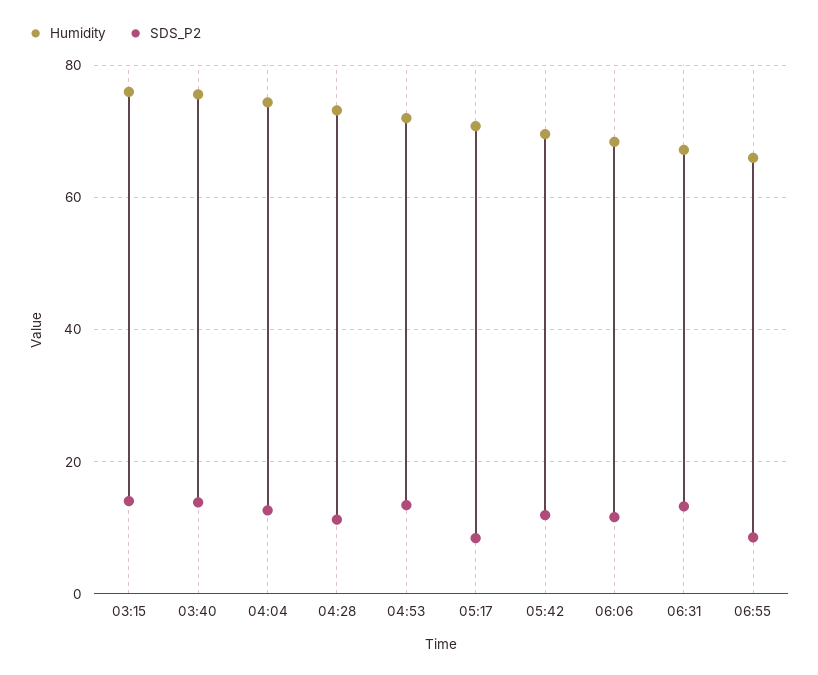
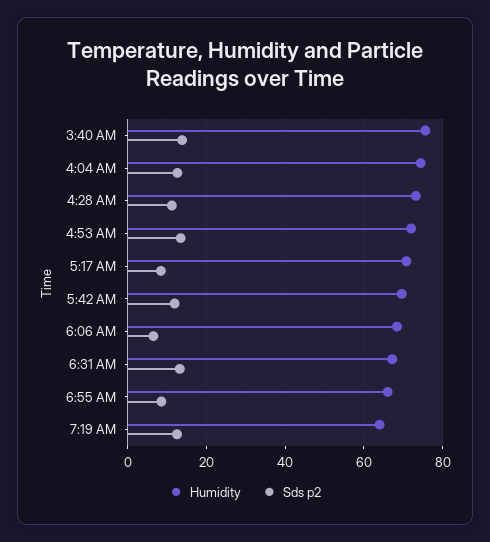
Humidity, 03:15: 76 -> none
SDS_P2, 03:15: 14 -> none
SDS_P2, 06:06: 12 -> 6
Humidity, 7:19 AM: none -> 64
SDS_P2, 7:19 AM: none -> 12

